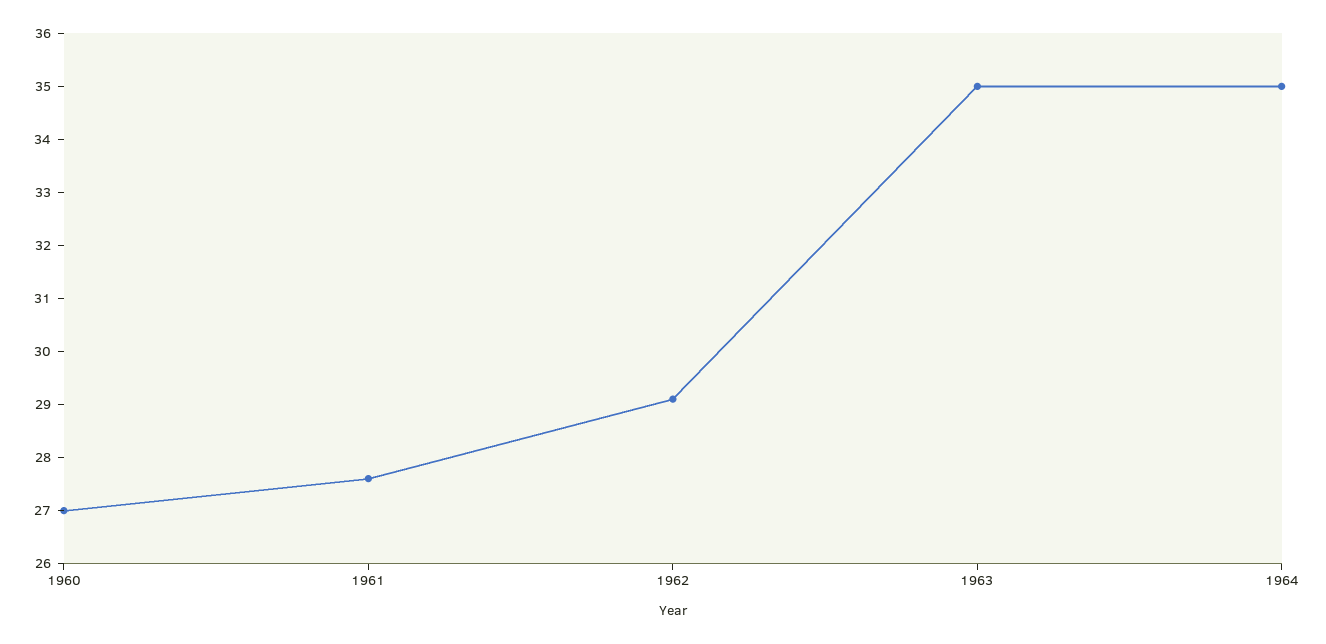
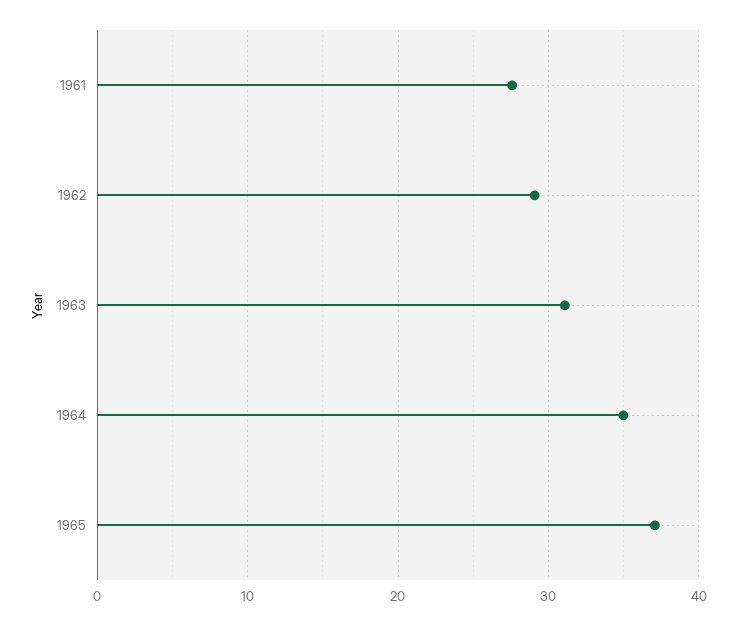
1960: 27 -> none
1963: 35 -> 31
1965: none -> 37

